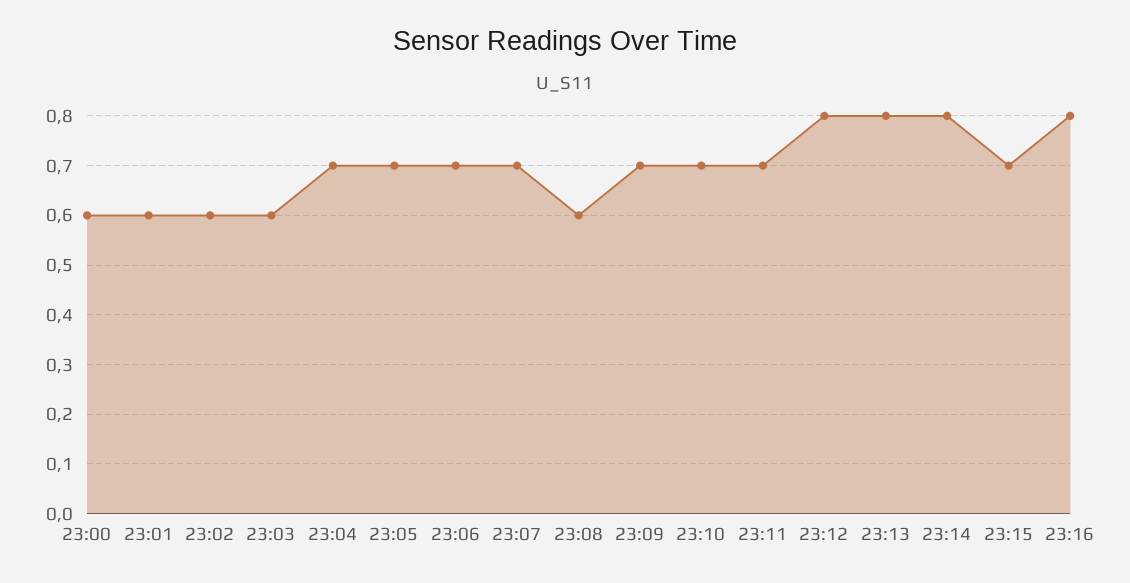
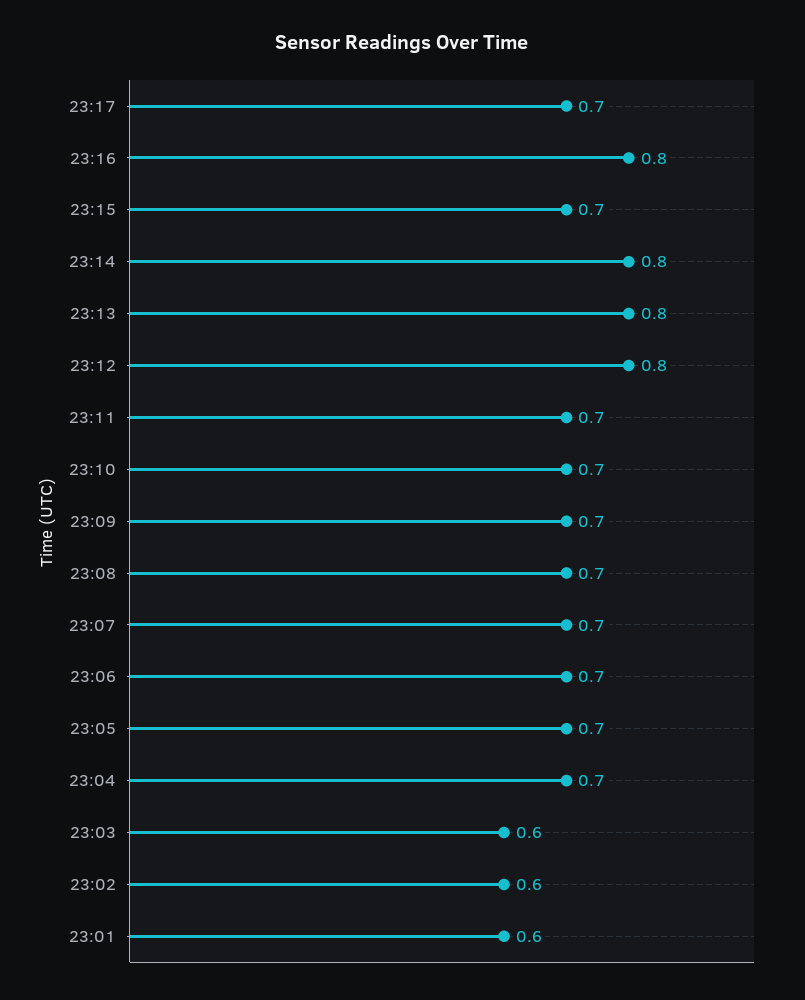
23:00: 0.6 -> none
23:08: 0.6 -> 0.7
23:17: none -> 0.7

